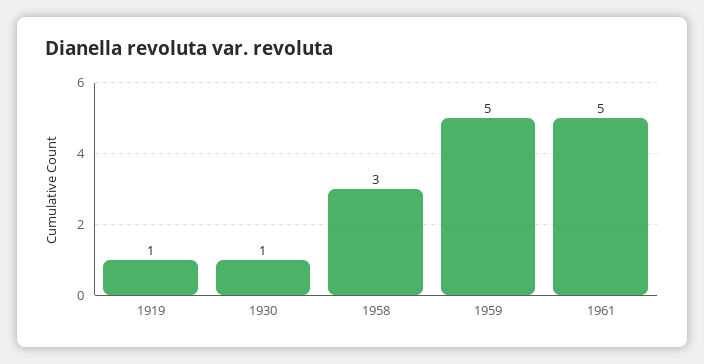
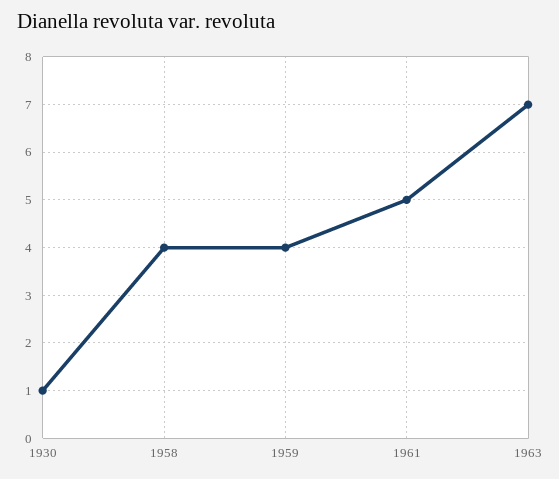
1919: 1 -> none
1958: 3 -> 4
1959: 5 -> 4
1963: none -> 7

